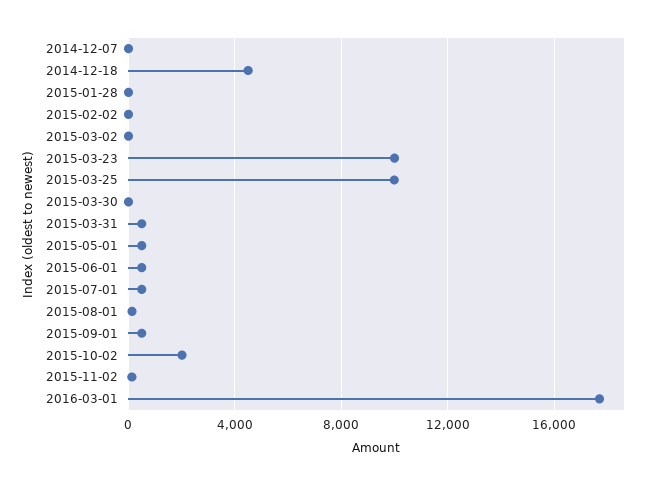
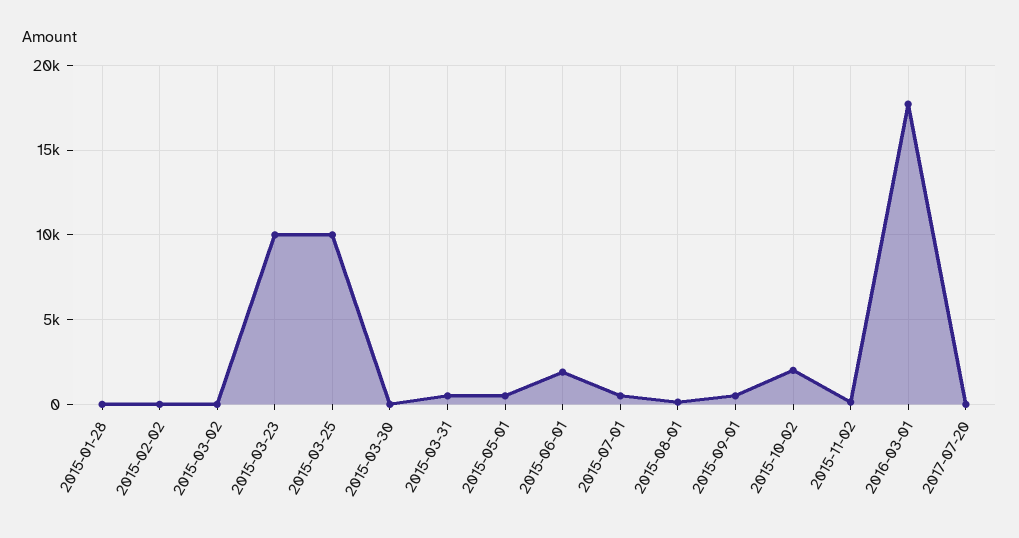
2014-12-07: 0 -> none
2014-12-18: 4500 -> none
2015-06-01: 500 -> 2000
2017-07-20: none -> 0

